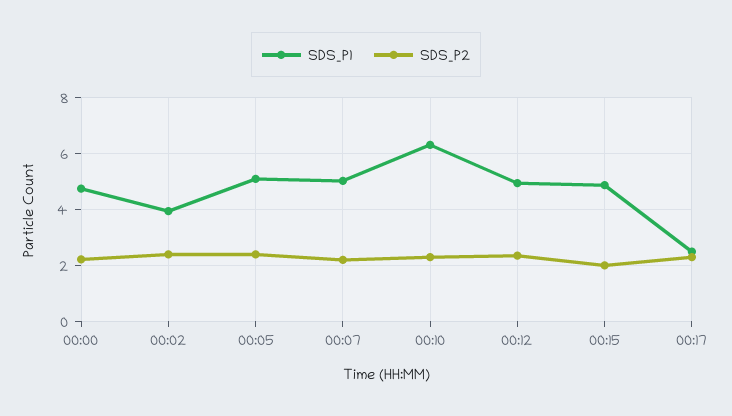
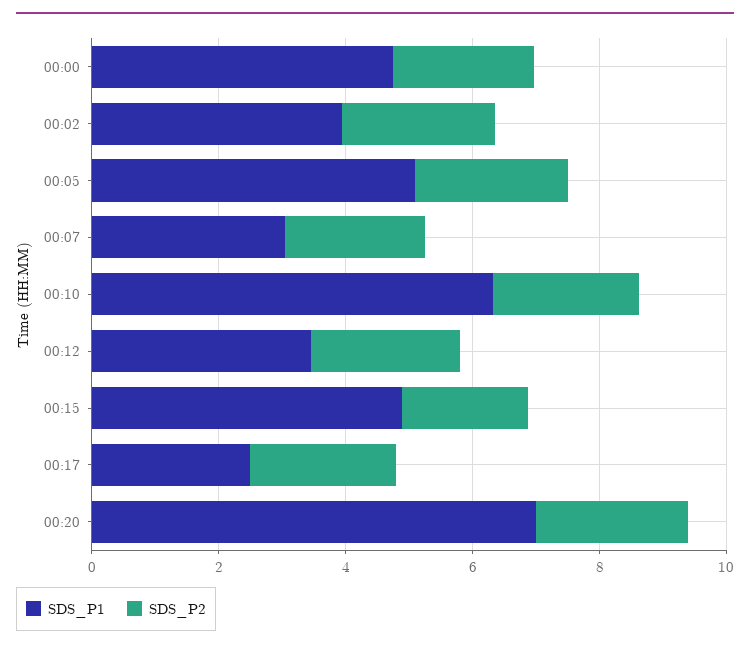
SDS_P1, 00:07: 5 -> 3
SDS_P1, 00:12: 5 -> 3.5
SDS_P1, 00:20: none -> 7
SDS_P2, 00:20: none -> 2.5

